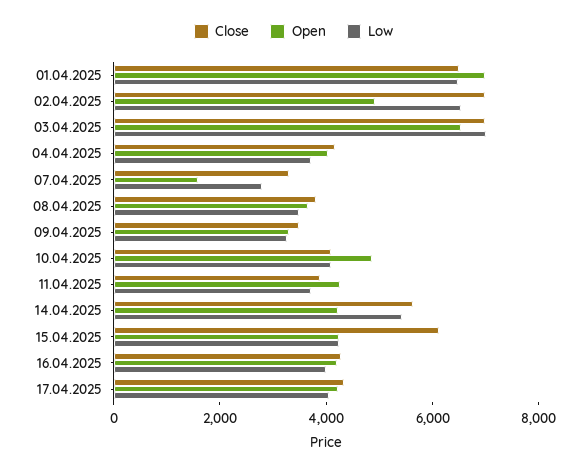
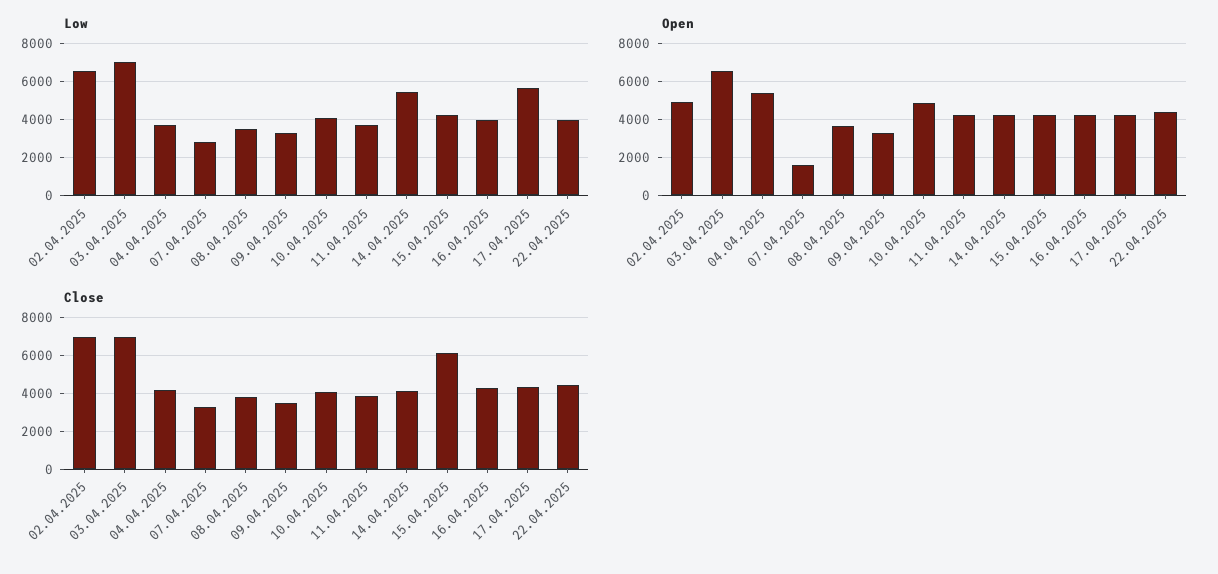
Close, 01.04.2025: 6500 -> none
Open, 01.04.2025: 7000 -> none
Low, 01.04.2025: 6500 -> none
Open, 04.04.2025: 4000 -> 5500
Close, 14.04.2025: 5500 -> 4000
Low, 17.04.2025: 4000 -> 5500
Low, 22.04.2025: none -> 4000
Open, 22.04.2025: none -> 4500
Close, 22.04.2025: none -> 4500

